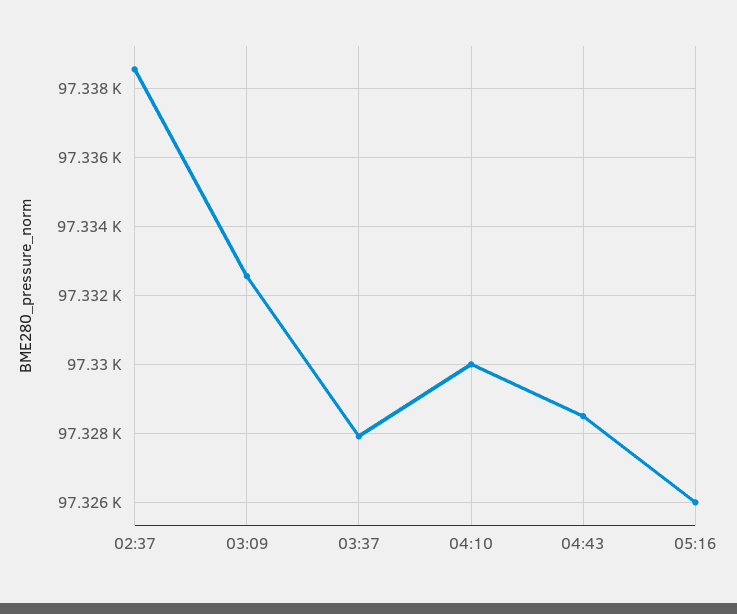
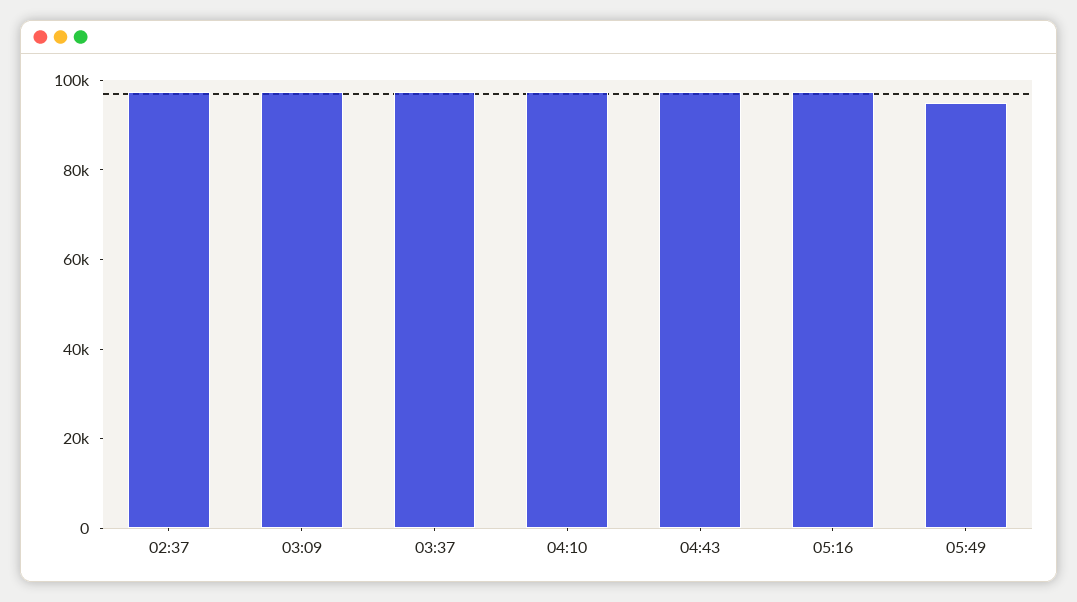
05:49: none -> 95000

